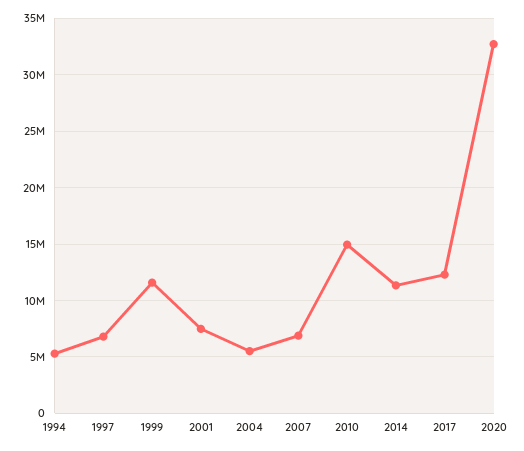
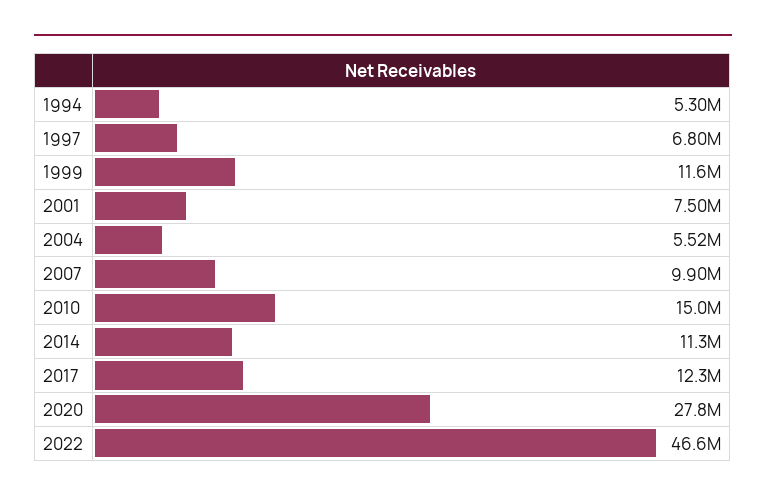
2007: 7000000 -> 9900000
2020: 33000000 -> 27800000
2022: none -> 46600000

